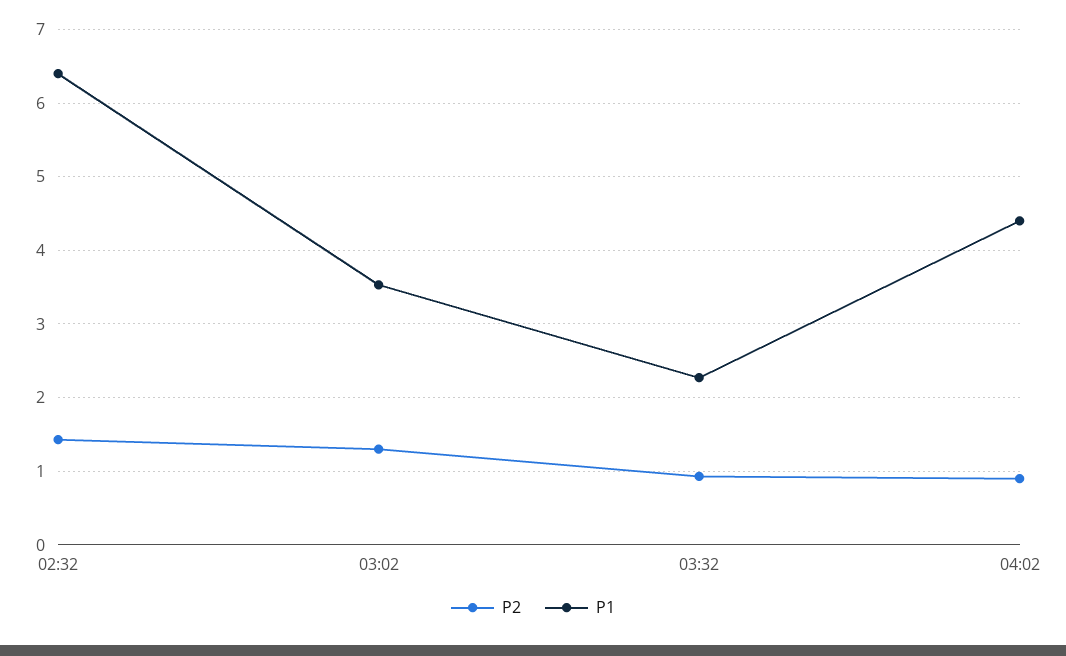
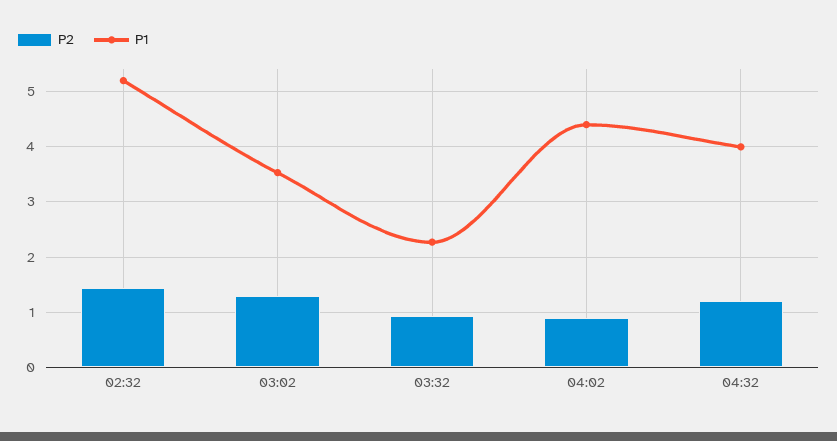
P1, 02:32: 6.4 -> 5.2
P2, 04:32: none -> 1.2
P1, 04:32: none -> 4

